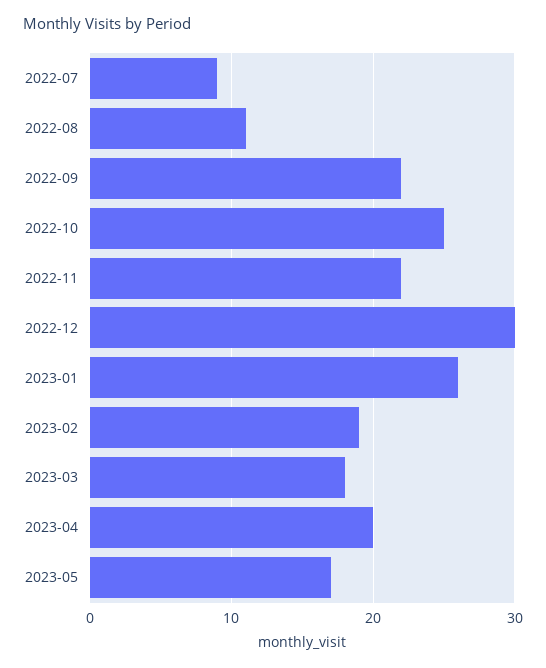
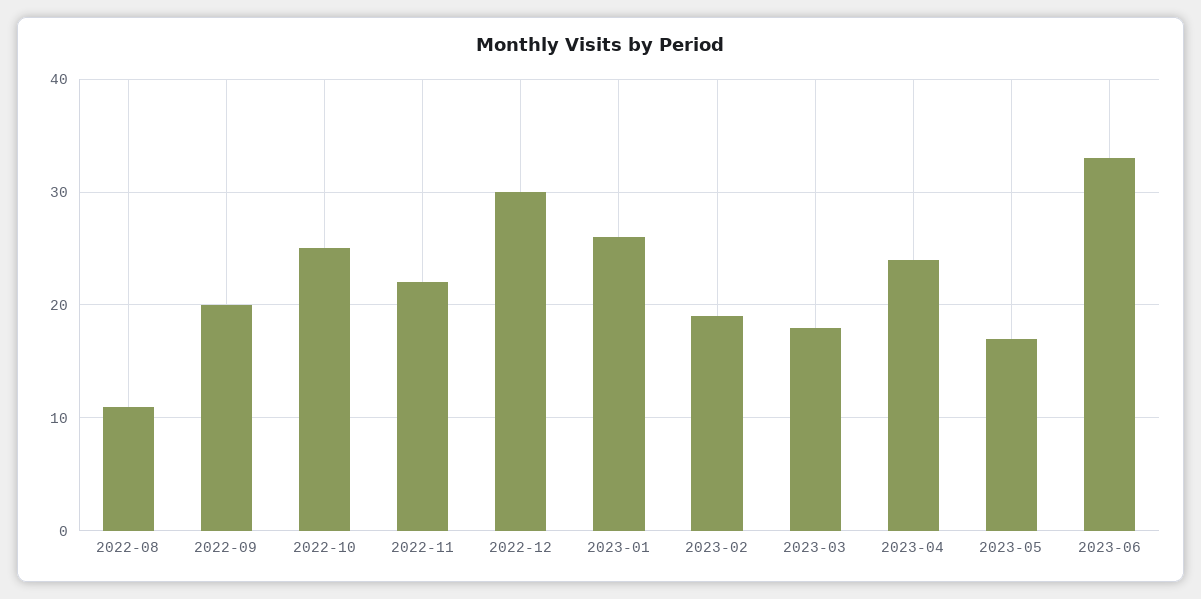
2022-07: 9 -> none
2022-09: 22 -> 20
2023-04: 20 -> 24
2023-06: none -> 33

